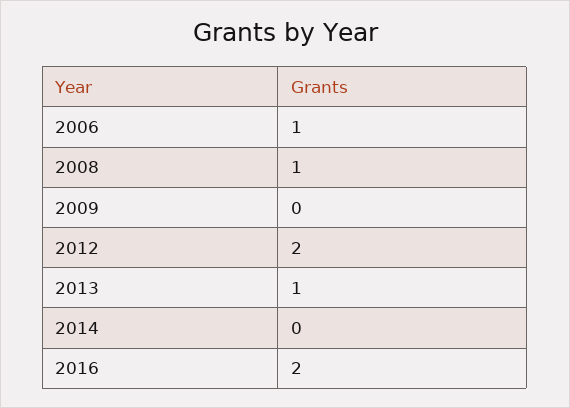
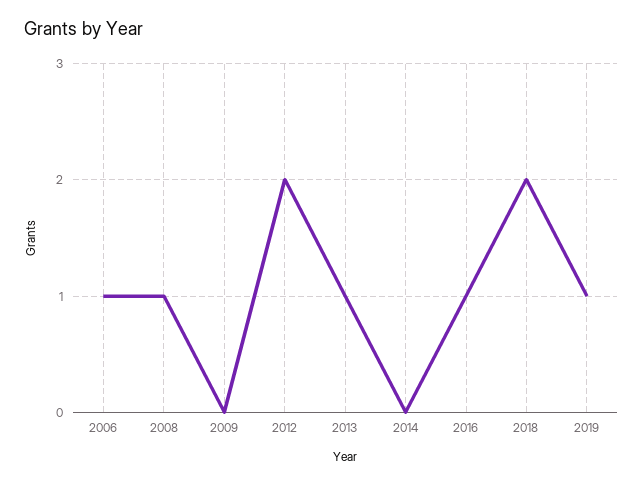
2016: 2 -> 1
2018: none -> 2
2019: none -> 1

